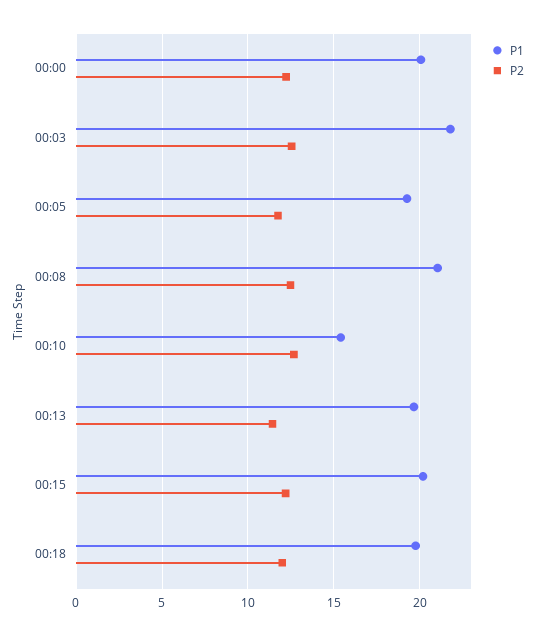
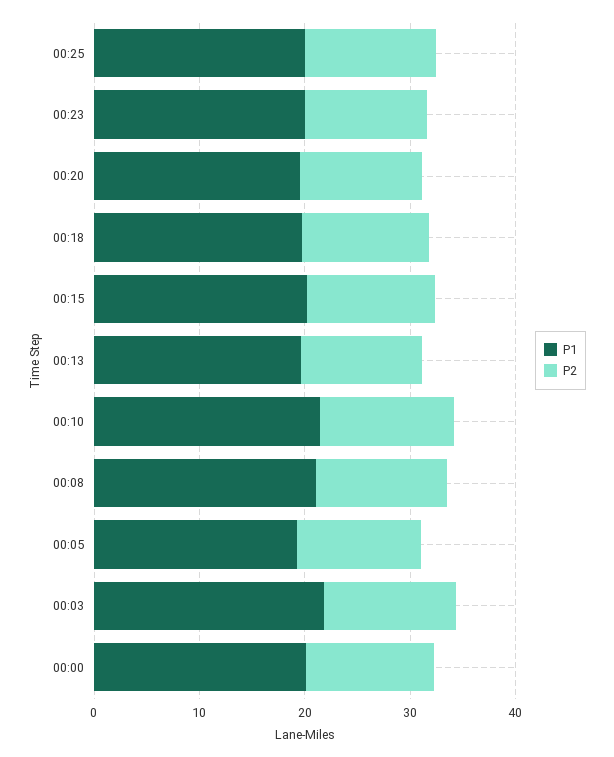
P1, 00:10: 15.5 -> 22
P1, 00:25: none -> 20
P2, 00:25: none -> 12
P1, 00:23: none -> 20
P2, 00:23: none -> 12
P1, 00:20: none -> 20
P2, 00:20: none -> 12

